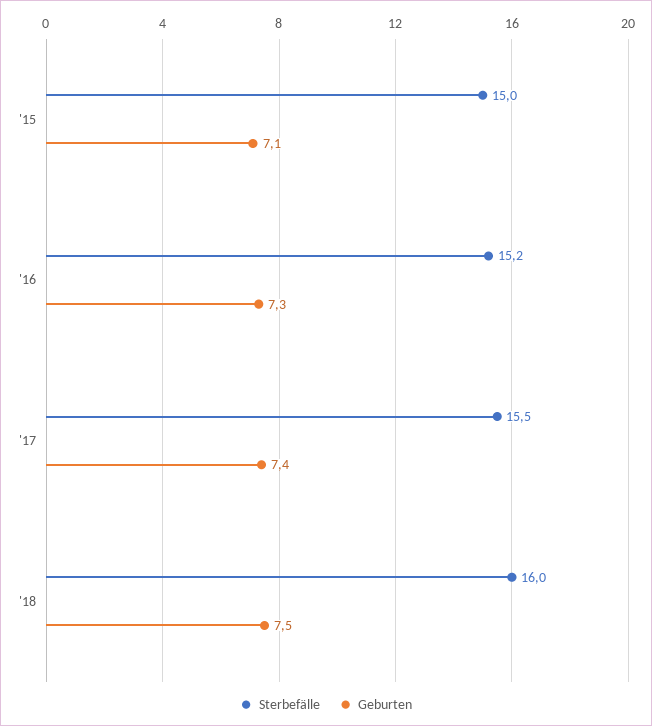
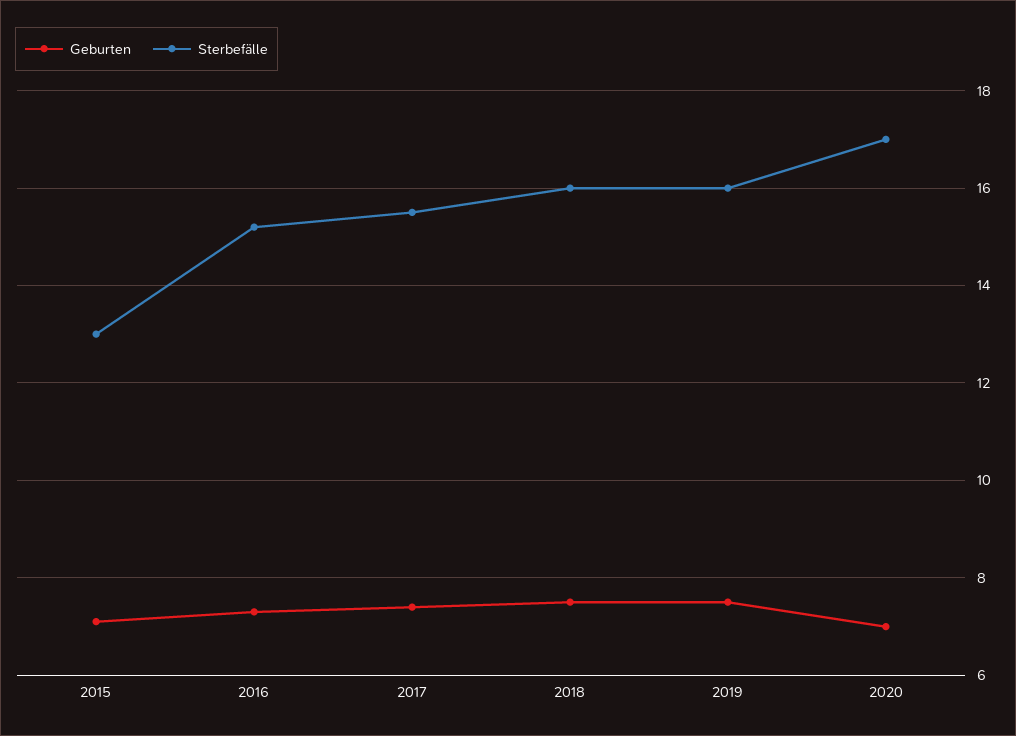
Sterbefälle, '15: 15 -> 13
Geburten, 2019: none -> 7.5
Sterbefälle, 2019: none -> 16
Geburten, 2020: none -> 7
Sterbefälle, 2020: none -> 17

